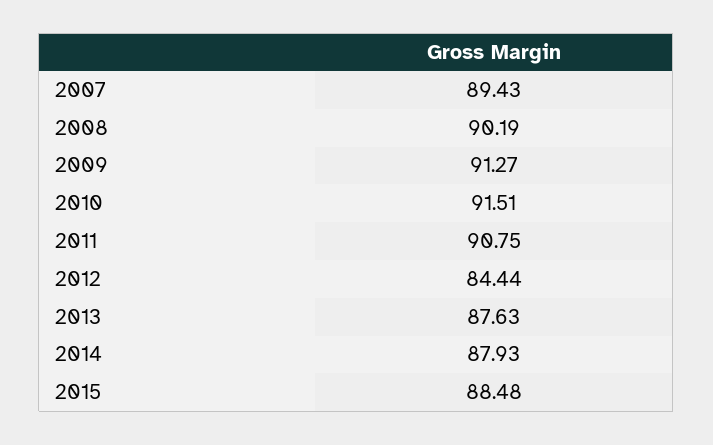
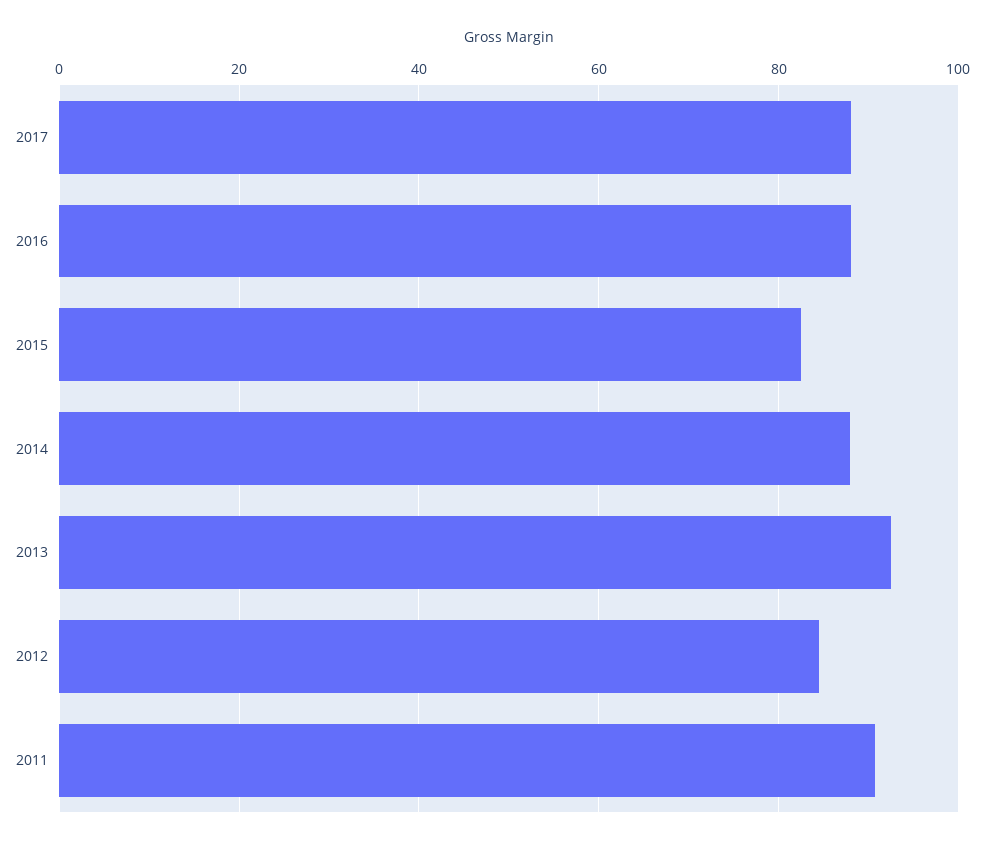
2007: 89.43 -> none
2008: 90.19 -> none
2009: 91.27 -> none
2010: 91.51 -> none
2013: 87.63 -> 92
2015: 88.48 -> 82
2017: none -> 88
2016: none -> 88

